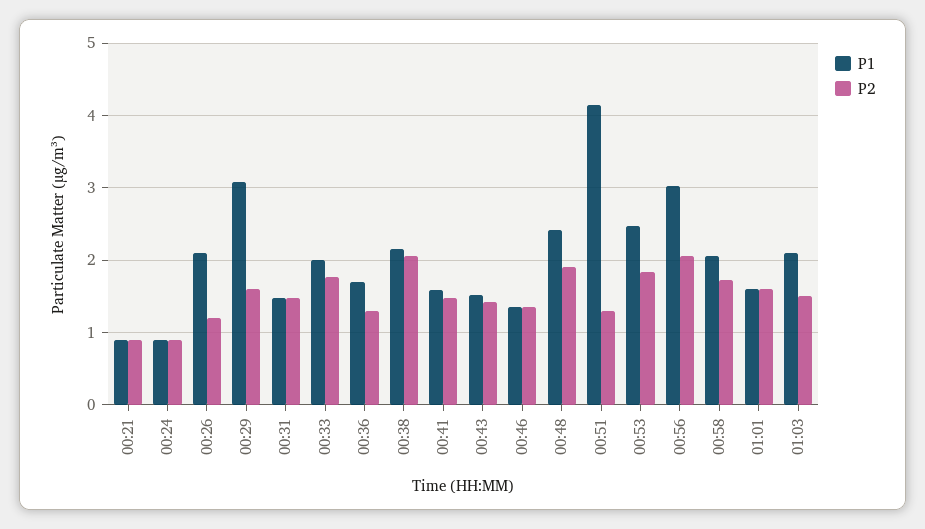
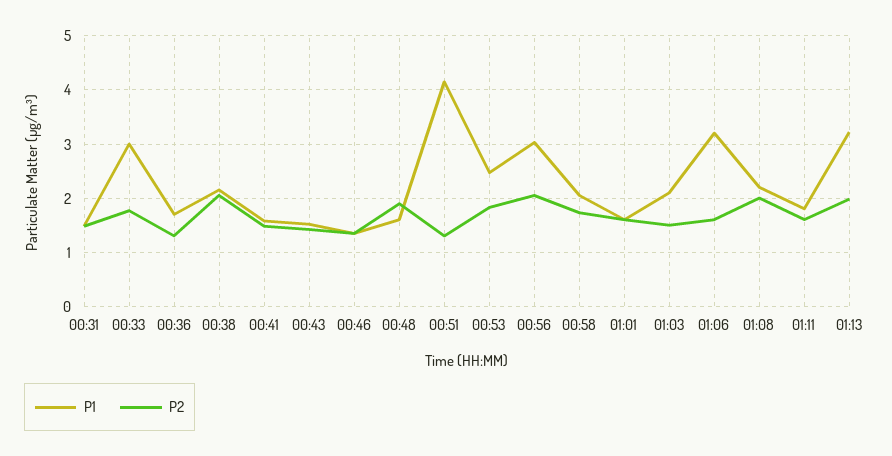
P1, 00:21: 0.9 -> none
P2, 00:21: 0.9 -> none
P1, 00:24: 0.9 -> none
P2, 00:24: 0.9 -> none
P1, 00:26: 2.1 -> none
P2, 00:26: 1.2 -> none
P1, 00:29: 3.1 -> none
P2, 00:29: 1.6 -> none
P1, 00:33: 2 -> 3
P1, 00:48: 2.4 -> 1.6
P1, 01:06: none -> 3.2
P2, 01:06: none -> 1.6
P1, 01:08: none -> 2.2
P2, 01:08: none -> 2
P1, 01:11: none -> 1.8
P2, 01:11: none -> 1.6
P1, 01:13: none -> 3.2
P2, 01:13: none -> 2

